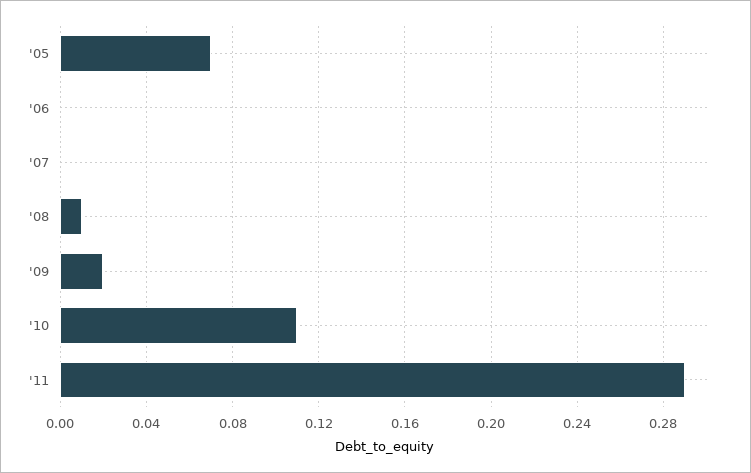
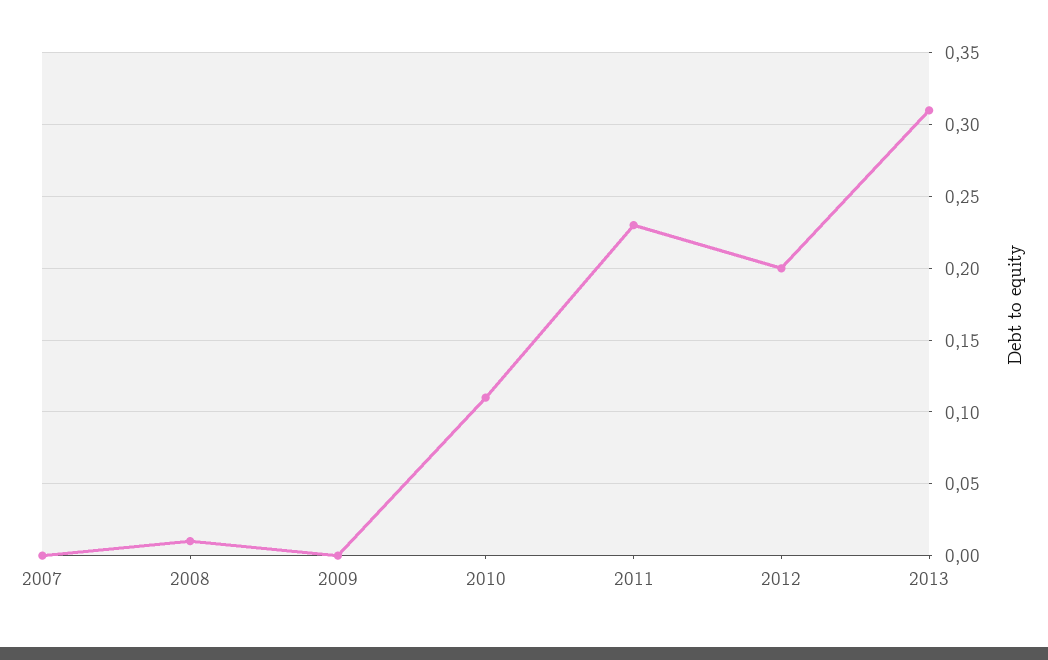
'05: 0.07 -> none
'06: 0 -> none
'09: 0.02 -> 0
'11: 0.29 -> 0.23
2012: none -> 0.2
2013: none -> 0.31

